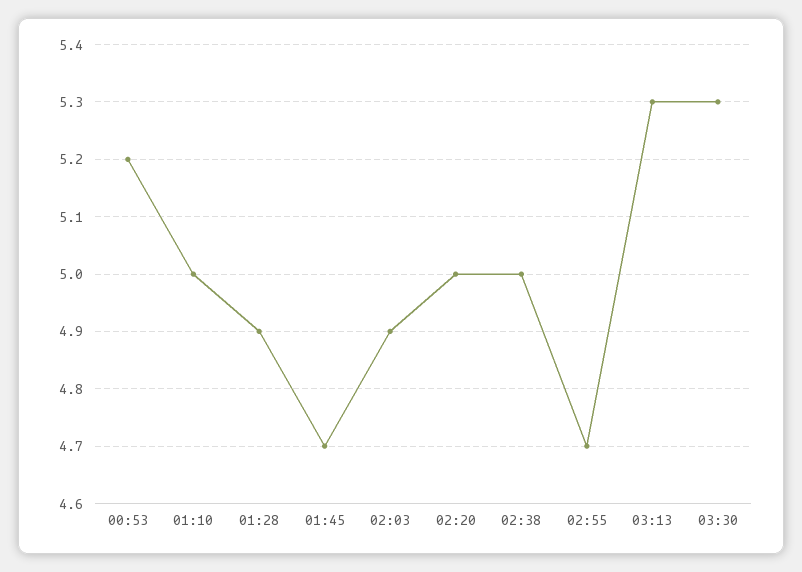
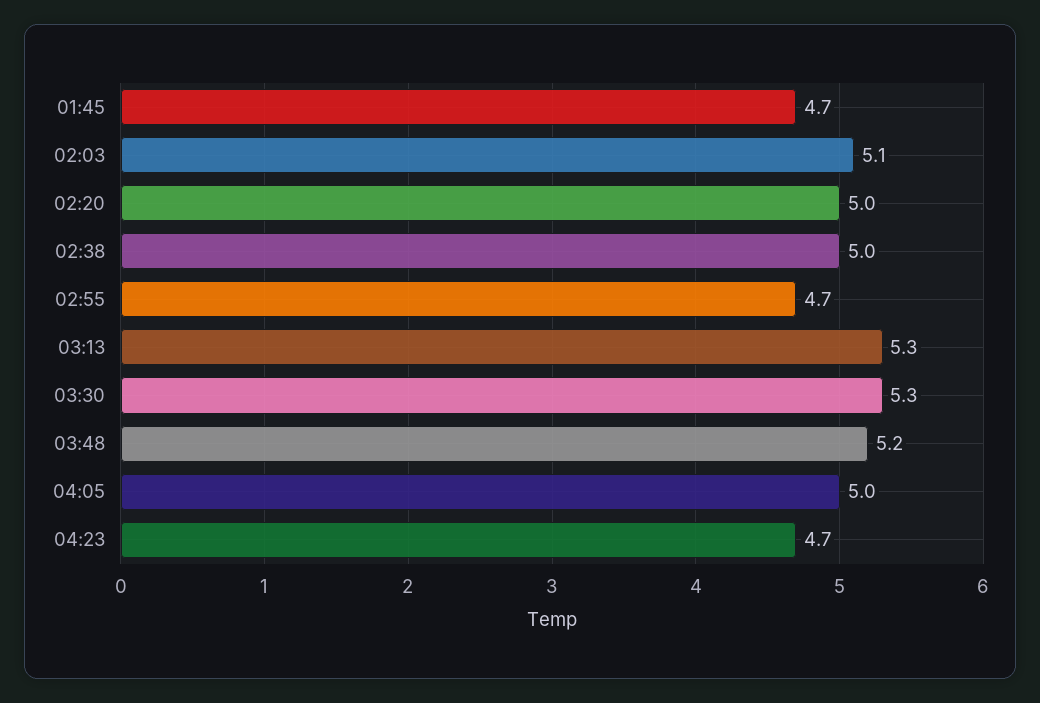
00:53: 5.2 -> none
01:10: 5 -> none
01:28: 4.9 -> none
02:03: 4.9 -> 5.1
03:48: none -> 5.2
04:05: none -> 5
04:23: none -> 4.7

